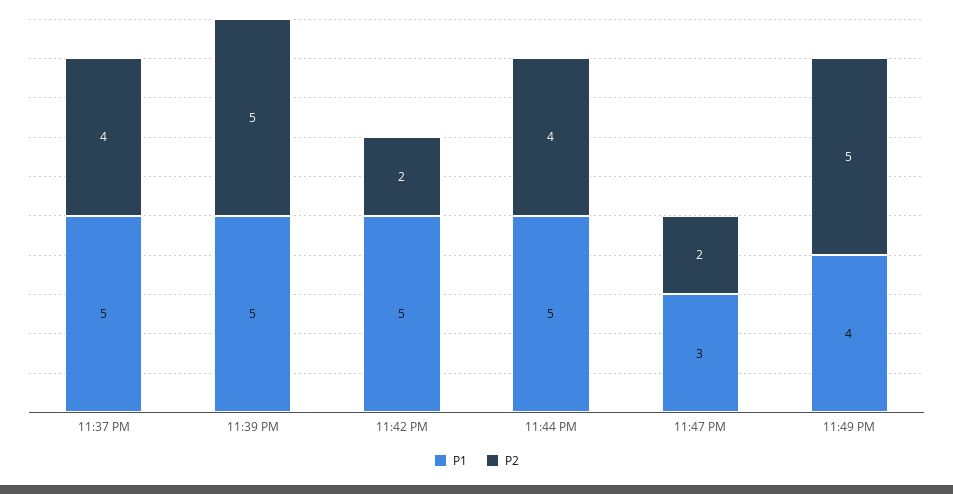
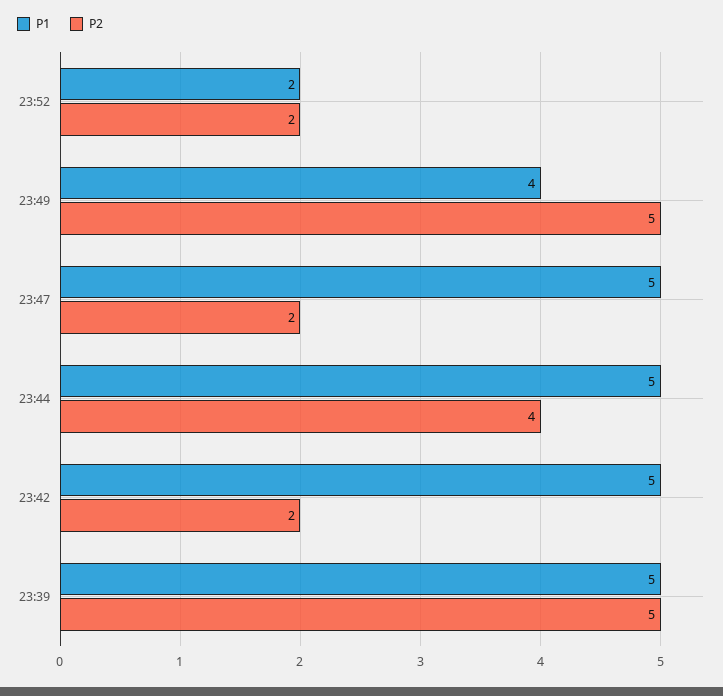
P1, 11:37 PM: 5 -> none
P2, 11:37 PM: 4 -> none
P1, 11:47 PM: 3 -> 5
P1, 23:52: none -> 2
P2, 23:52: none -> 2

